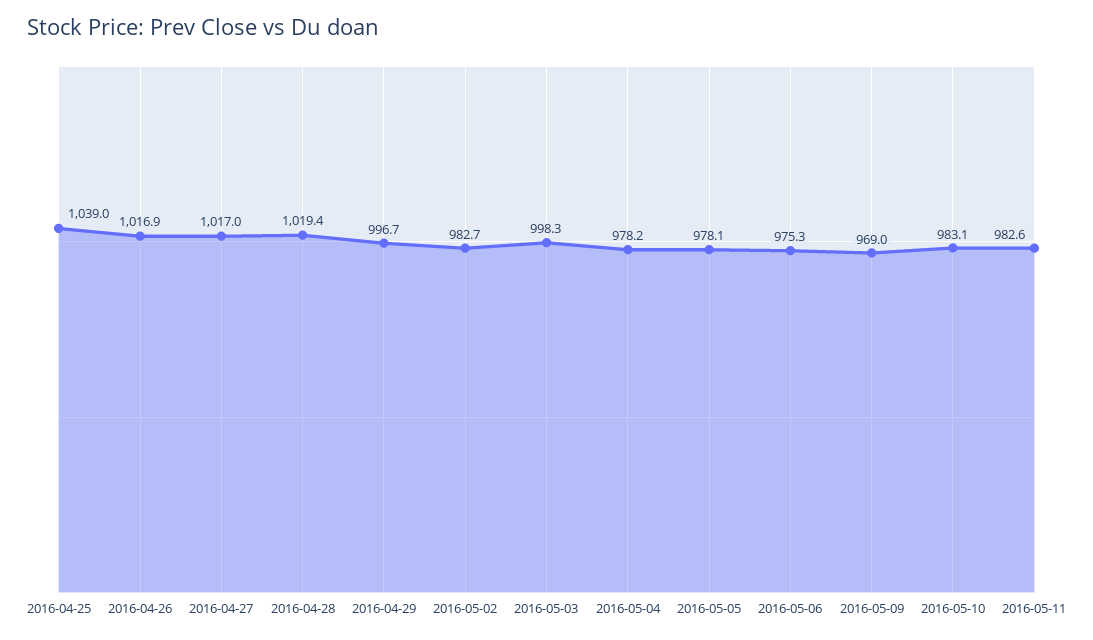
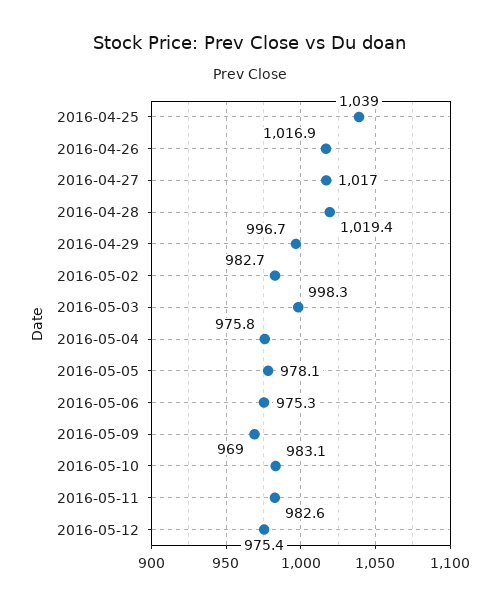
2016-05-04: 978.2 -> 975.8
2016-05-12: none -> 975.4

